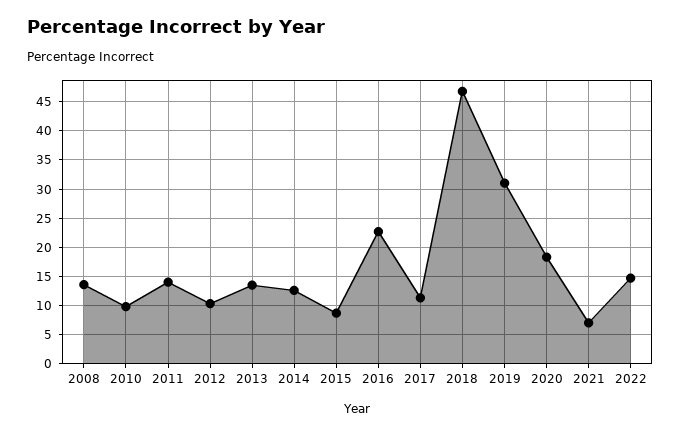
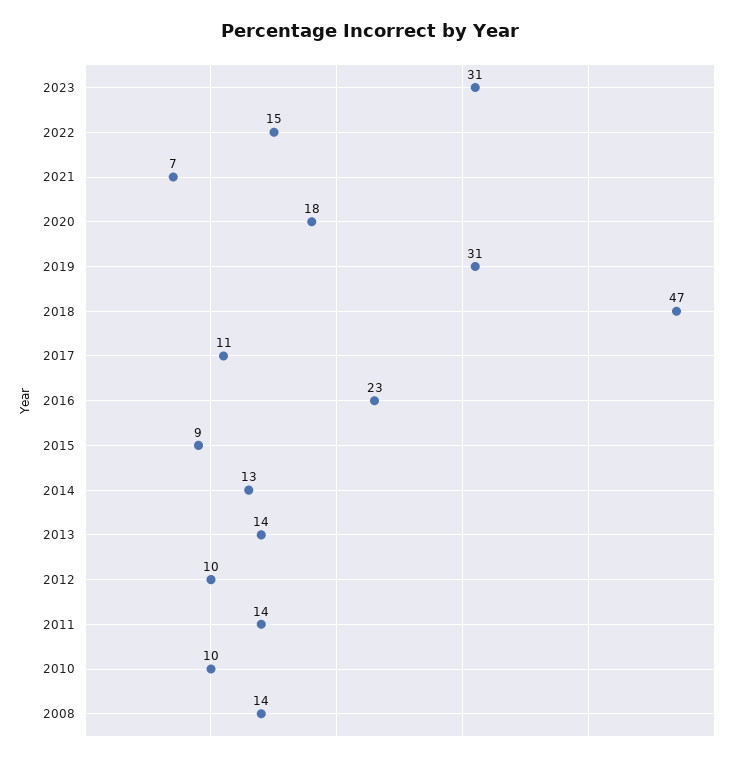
2023: none -> 31

